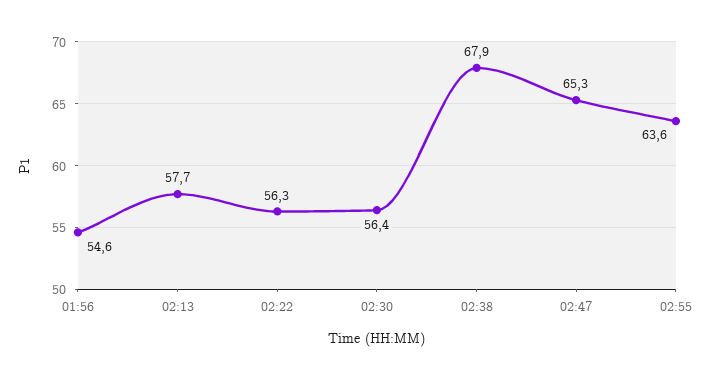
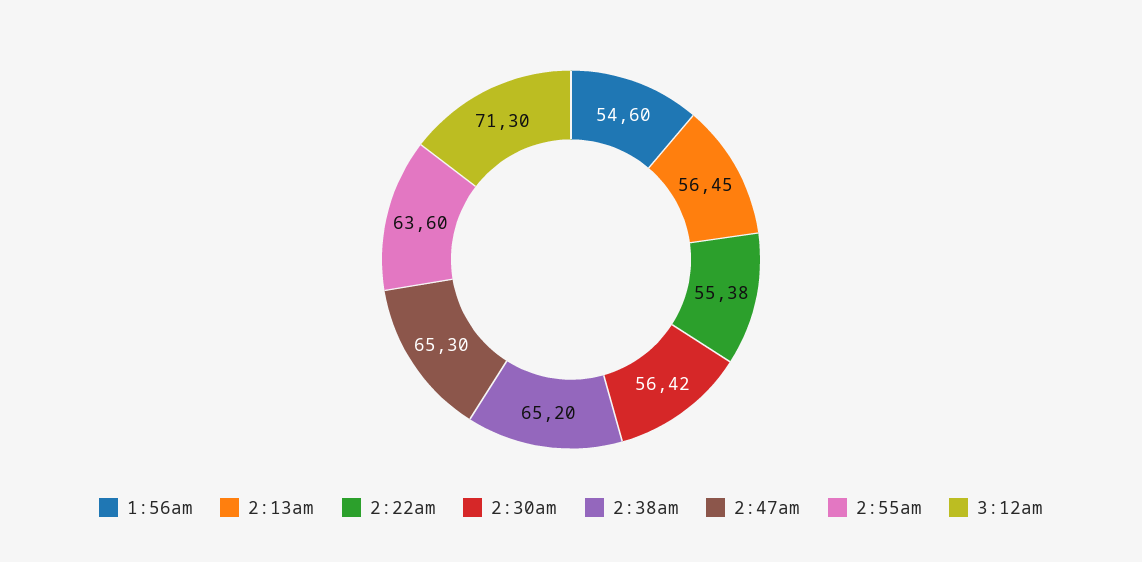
02:13: 57.7 -> 56.45
02:22: 56.3 -> 55.38
02:38: 67.9 -> 65.2
3:12am: none -> 71.3

